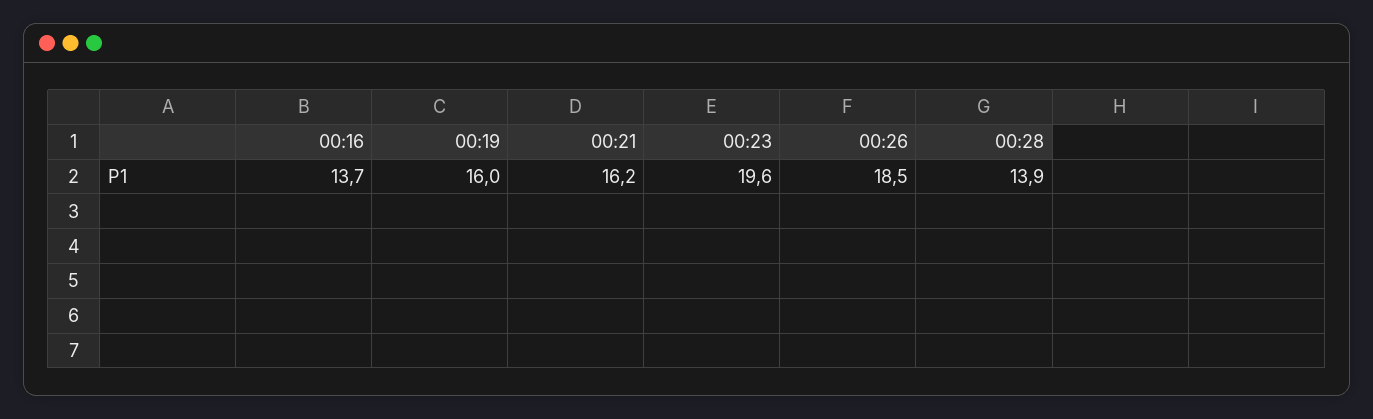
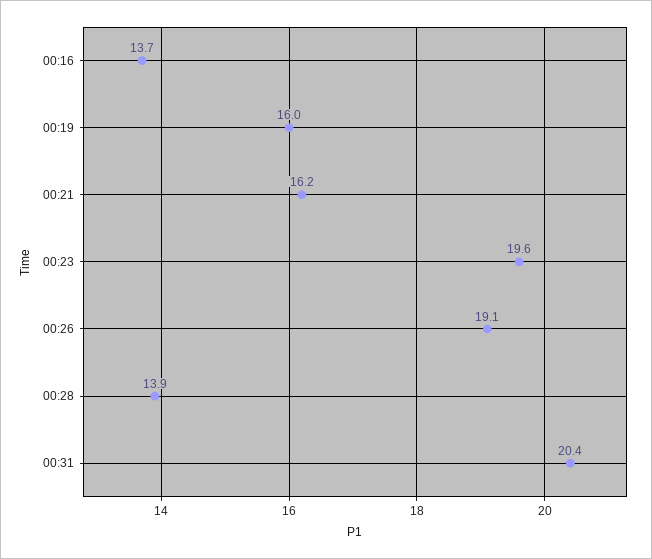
00:26: 18.5 -> 19.1
00:31: none -> 20.4

